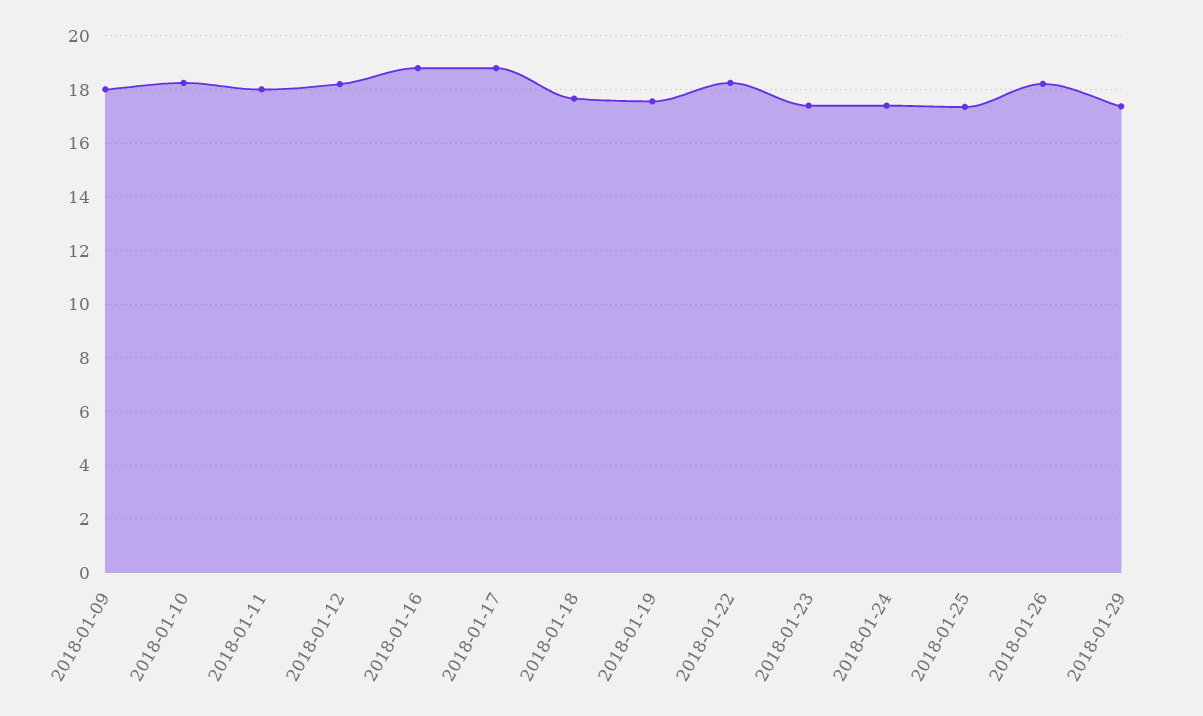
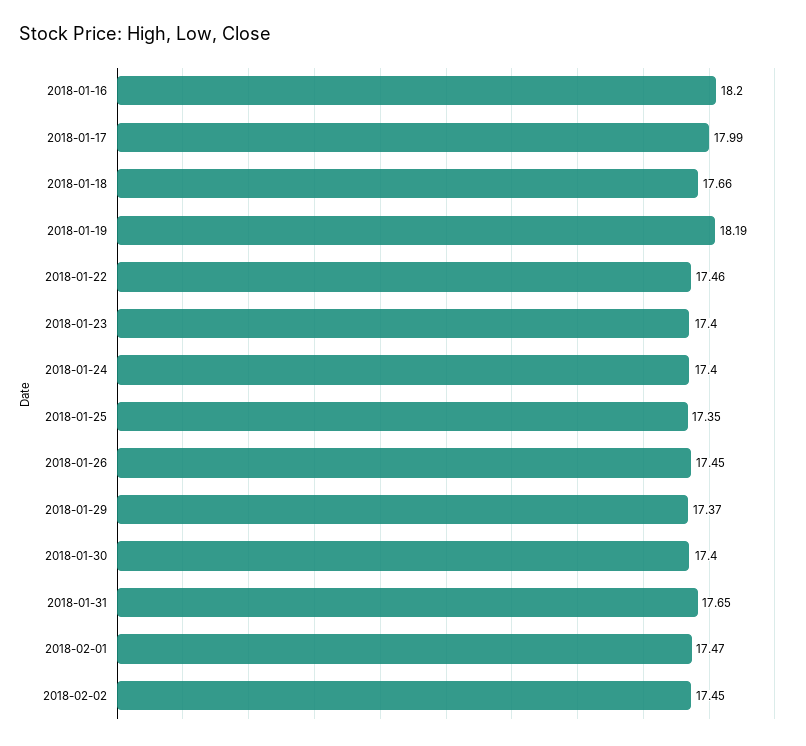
2018-01-09: 18 -> none
2018-01-10: 18.25 -> none
2018-01-11: 18 -> none
2018-01-12: 18.25 -> none
2018-01-16: 18.75 -> 18.2
2018-01-17: 18.75 -> 17.99
2018-01-19: 17.5 -> 18.19
2018-01-22: 18.25 -> 17.46
2018-01-26: 18.25 -> 17.45
2018-01-30: none -> 17.4
2018-01-31: none -> 17.65
2018-02-01: none -> 17.47
2018-02-02: none -> 17.45

